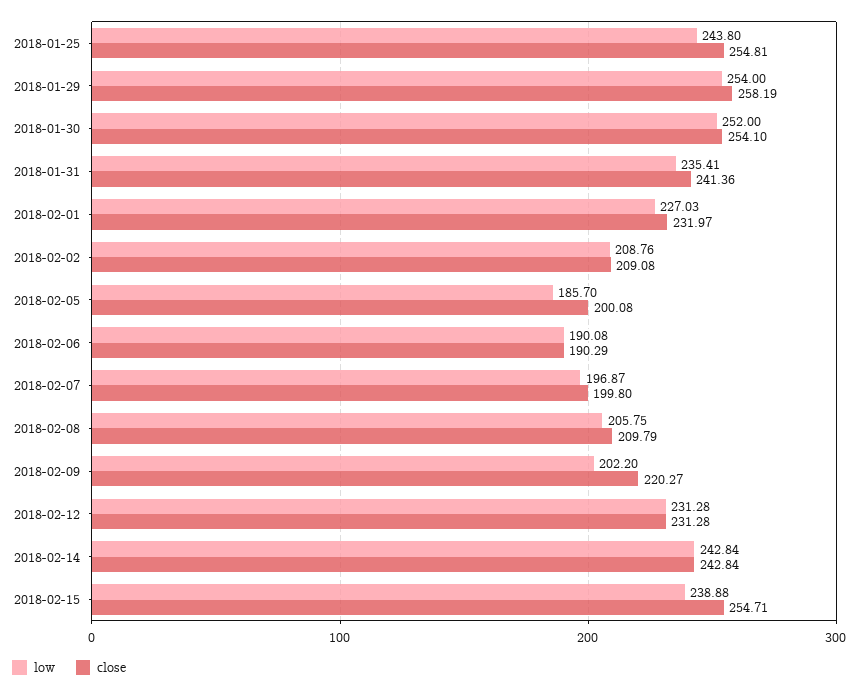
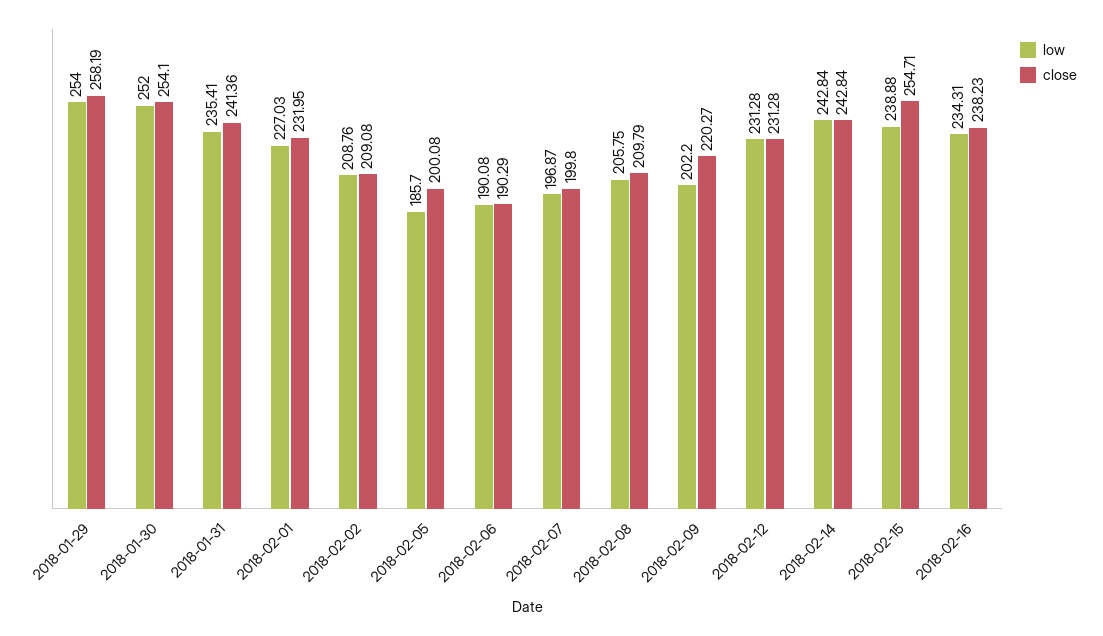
low, 2018-01-25: 243.8 -> none
close, 2018-01-25: 254.81 -> none
close, 2018-02-01: 231.97 -> 231.95
low, 2018-02-16: none -> 234.31
close, 2018-02-16: none -> 238.23

